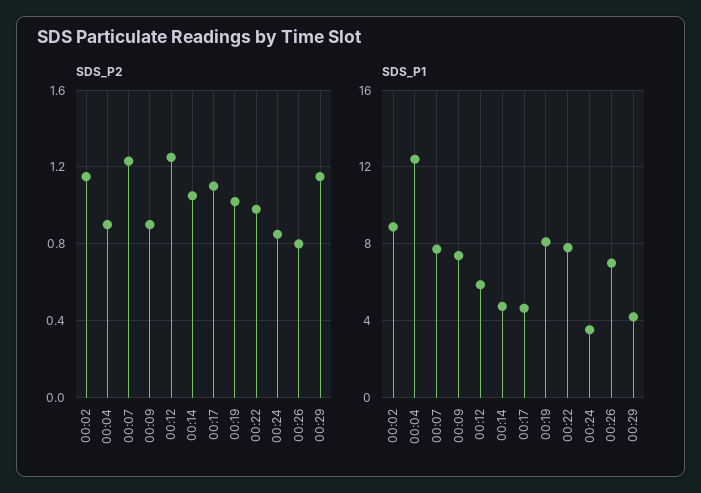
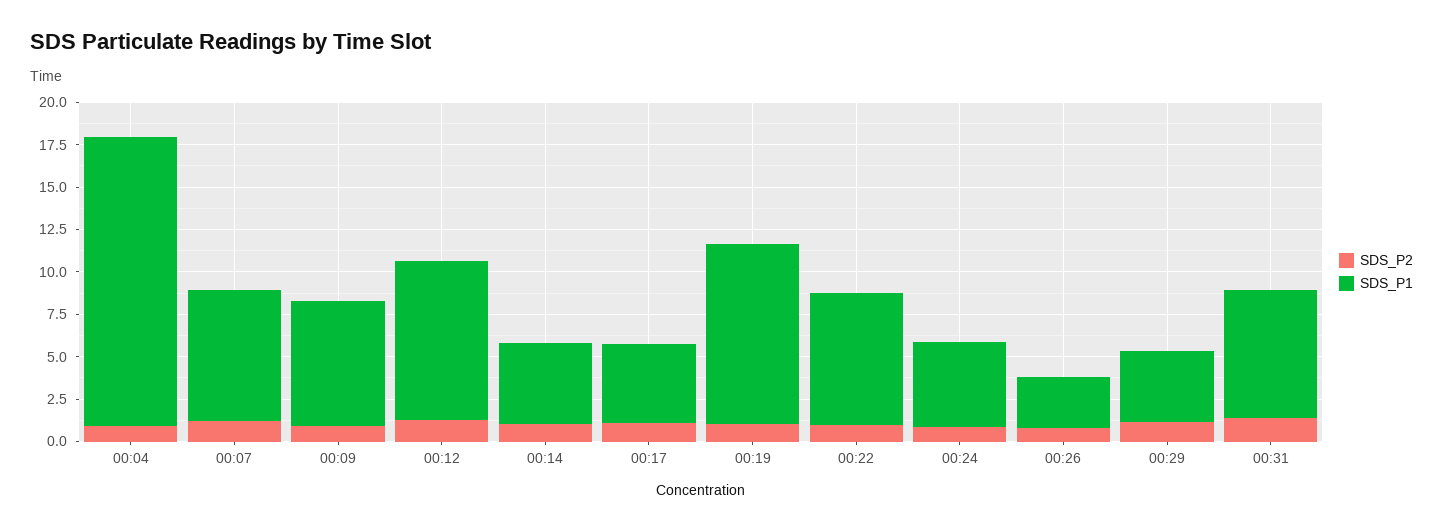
SDS_P2, 00:02: 1.15 -> none
SDS_P1, 00:02: 9 -> none
SDS_P1, 00:04: 12.5 -> 17
SDS_P1, 00:12: 6 -> 9.5
SDS_P1, 00:19: 8 -> 10.5
SDS_P1, 00:24: 3.5 -> 5
SDS_P1, 00:26: 7 -> 3
SDS_P2, 00:31: none -> 1.5
SDS_P1, 00:31: none -> 7.5

